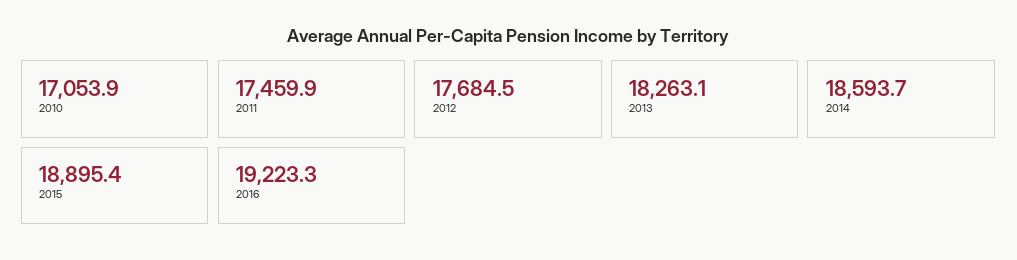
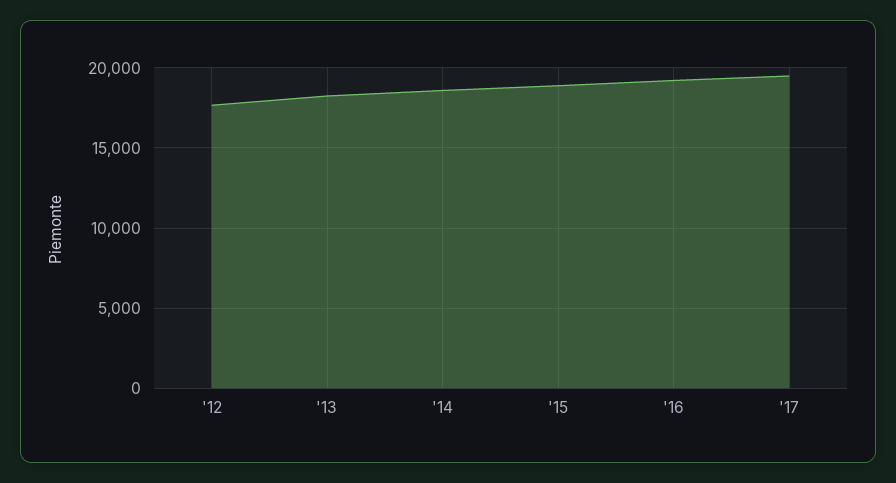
2010: 17053.9 -> none
2011: 17459.9 -> none
'17: none -> 19500

